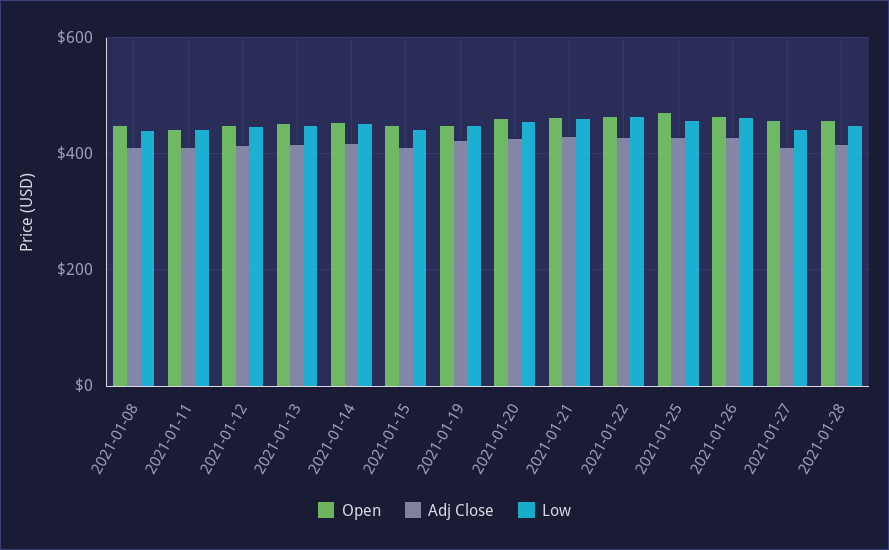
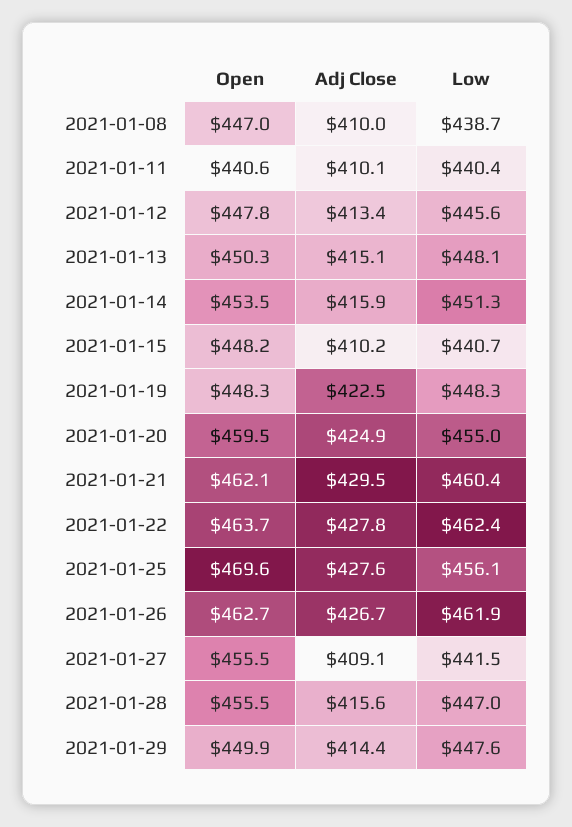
Open, 2021-01-29: none -> 449.9
Adj Close, 2021-01-29: none -> 414.4
Low, 2021-01-29: none -> 447.6

